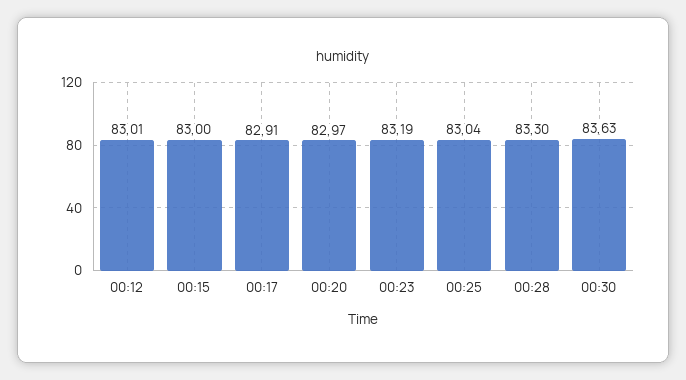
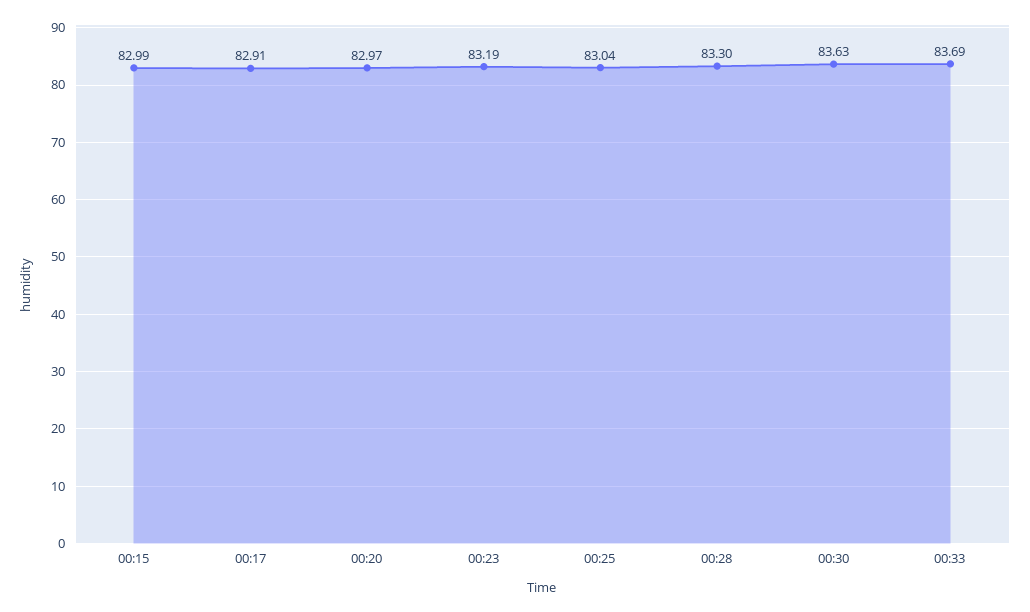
00:12: 83.01 -> none
00:15: 83 -> 82.99
00:33: none -> 83.69

